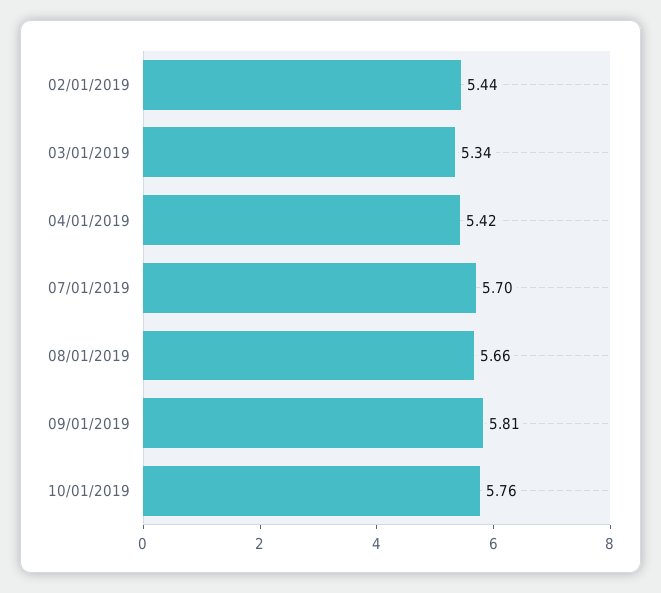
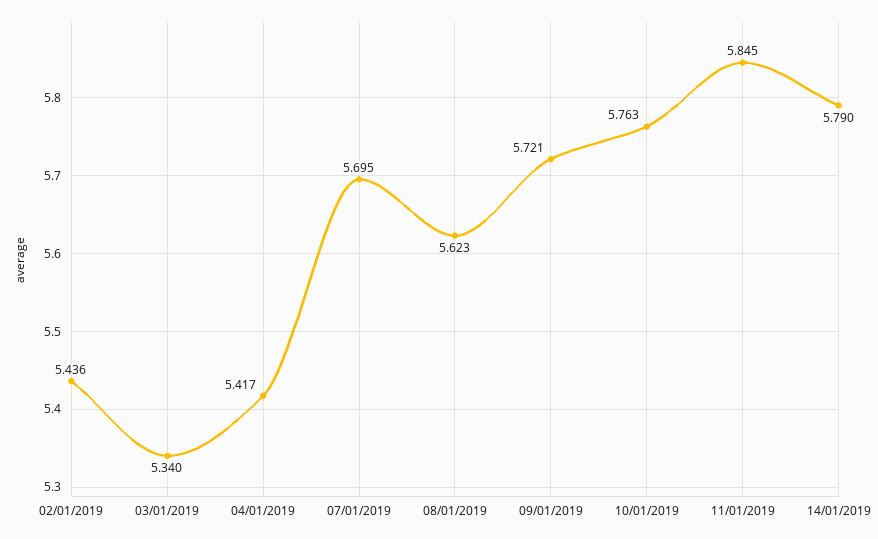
08/01/2019: 5.66 -> 5.623
09/01/2019: 5.81 -> 5.721
11/01/2019: none -> 5.845
14/01/2019: none -> 5.79

